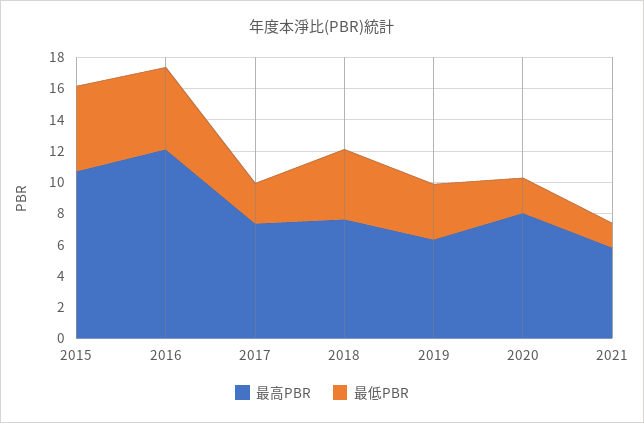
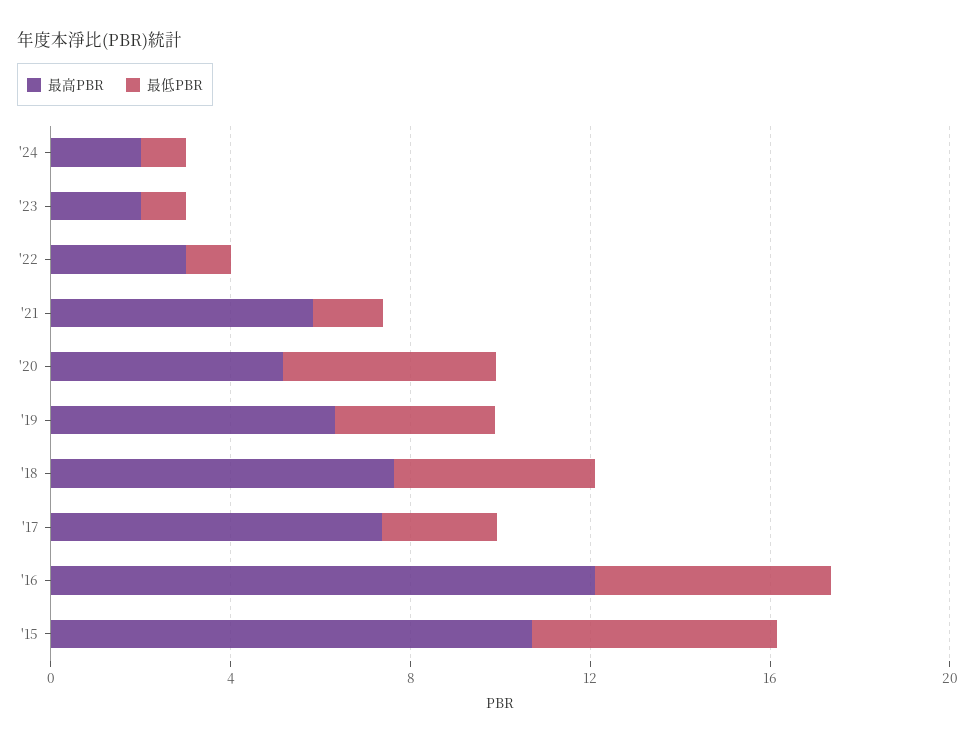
最高PBR, 2020: 8 -> 5
最低PBR, 2020: 2 -> 5
最高PBR, '24: none -> 2
最低PBR, '24: none -> 1
最高PBR, '23: none -> 2
最低PBR, '23: none -> 1
最高PBR, '22: none -> 3
最低PBR, '22: none -> 1

